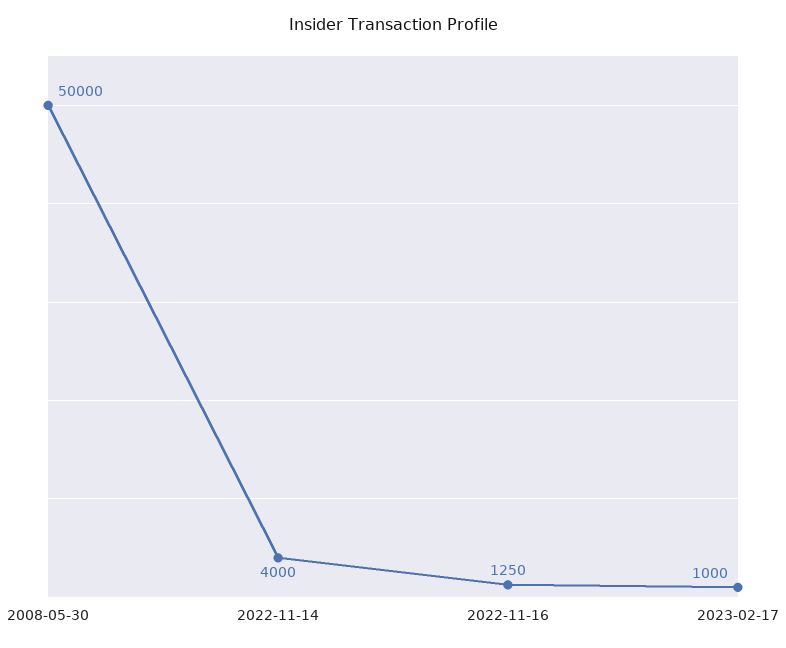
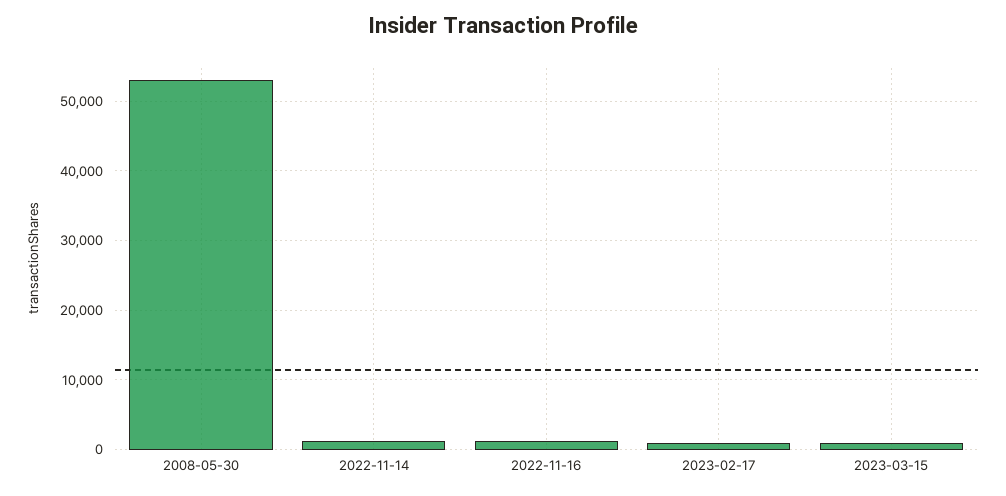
2008-05-30: 50000 -> 53000
2022-11-14: 4000 -> 1000
2023-03-15: none -> 1000

